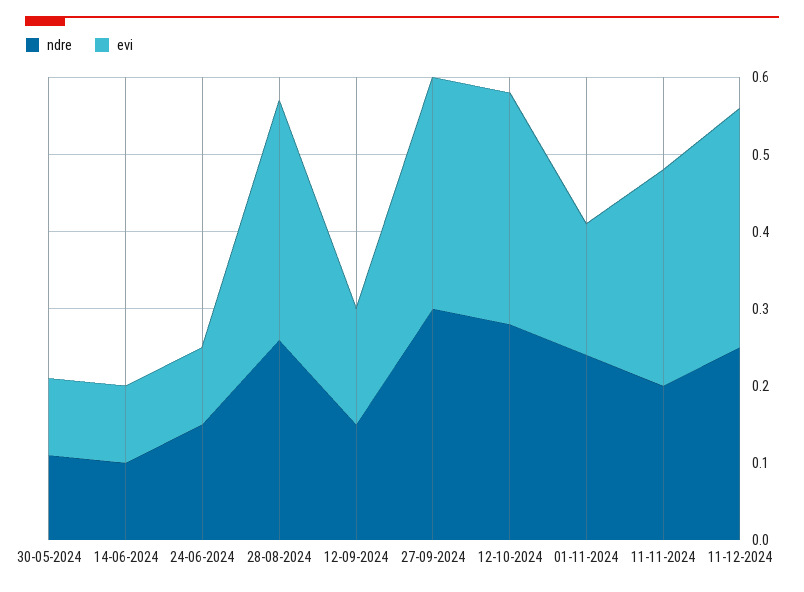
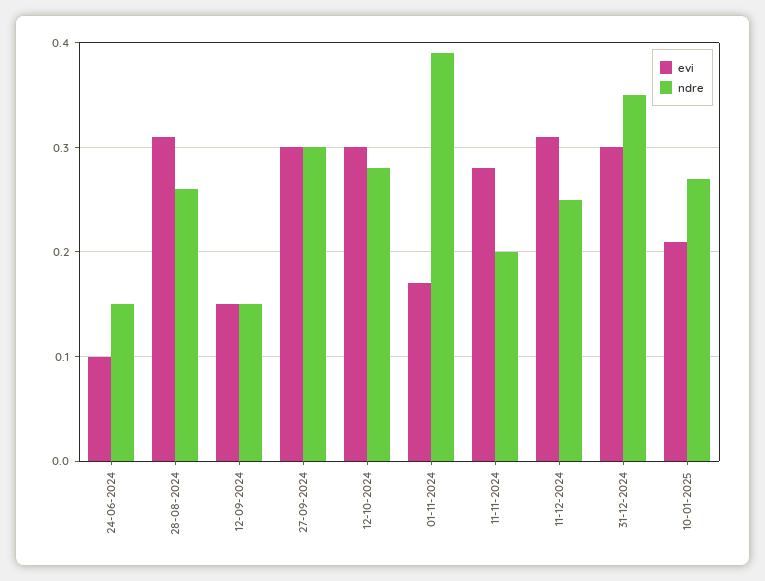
ndre, 30-05-2024: 0.1 -> none
evi, 30-05-2024: 0.1 -> none
ndre, 14-06-2024: 0.1 -> none
evi, 14-06-2024: 0.1 -> none
ndre, 01-11-2024: 0.25 -> 0.39
evi, 31-12-2024: none -> 0.3
ndre, 31-12-2024: none -> 0.35
evi, 10-01-2025: none -> 0.21
ndre, 10-01-2025: none -> 0.27

